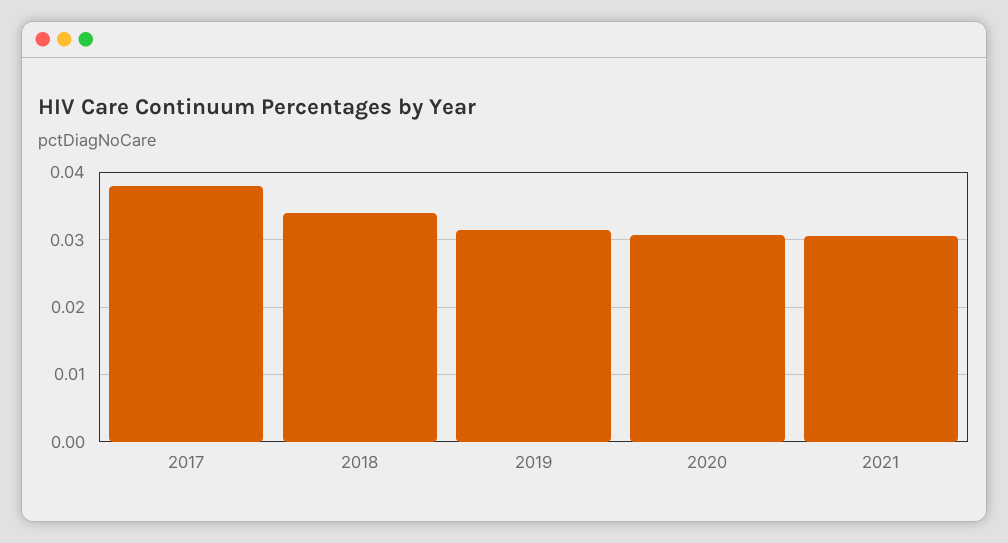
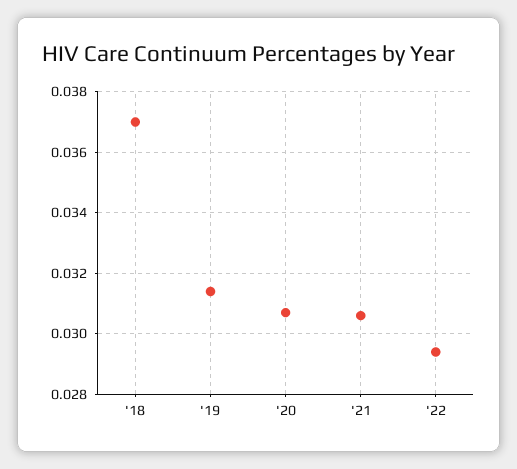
2017: 0.038 -> none
2018: 0.034 -> 0.037
'22: none -> 0.0295

